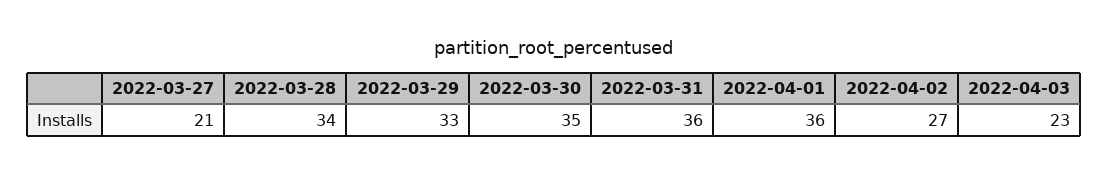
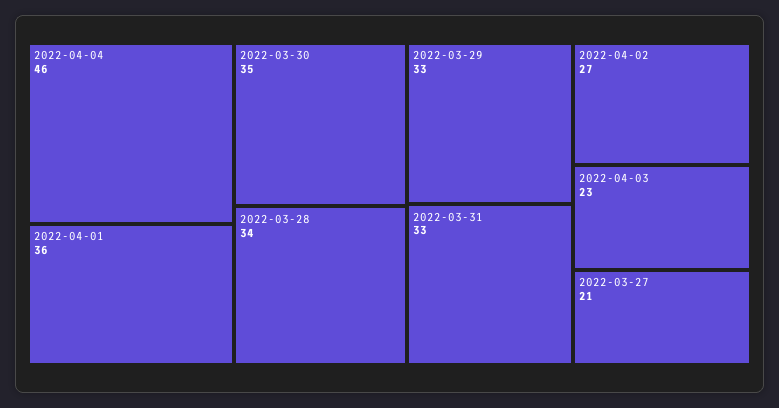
2022-03-31: 36 -> 33
2022-04-04: none -> 46

